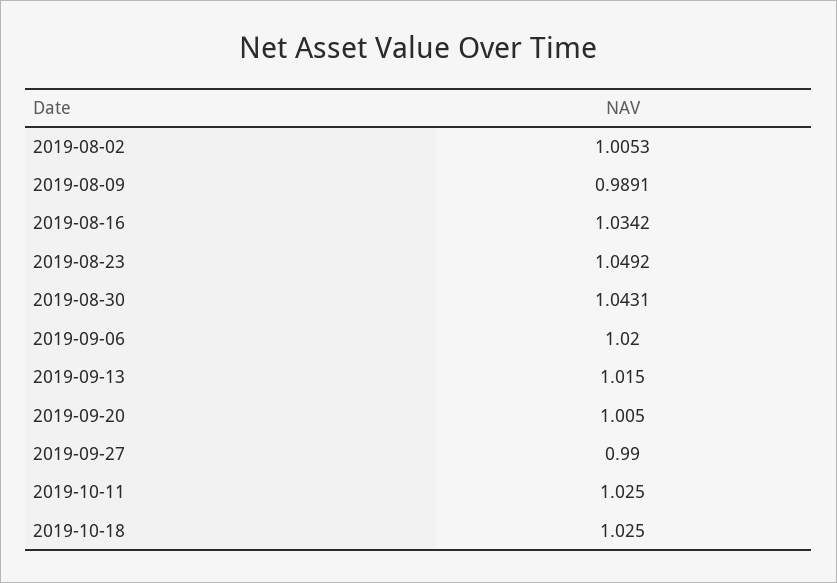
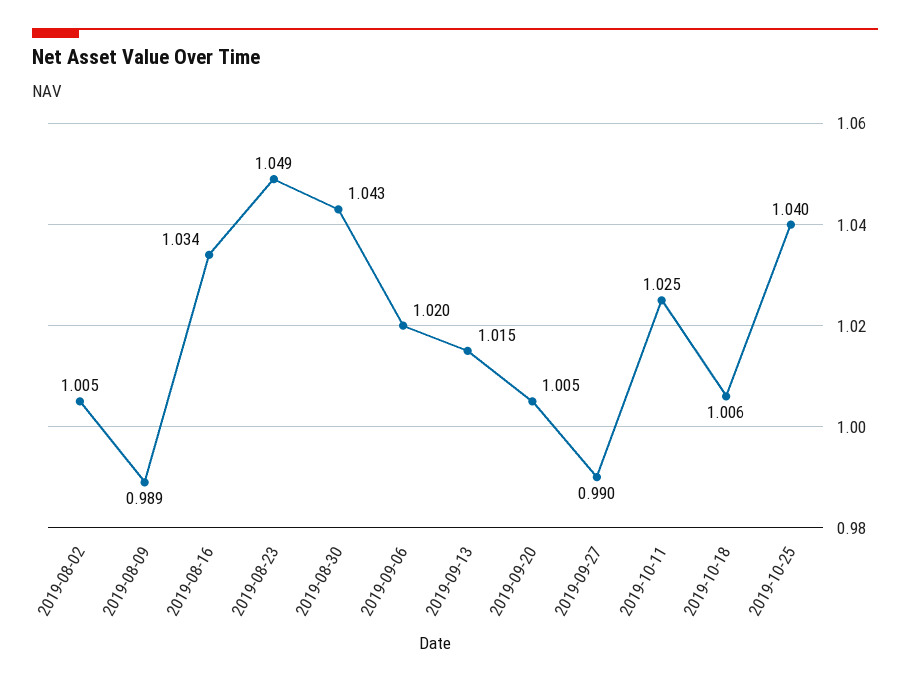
2019-10-18: 1.025 -> 1.006
2019-10-25: none -> 1.04

